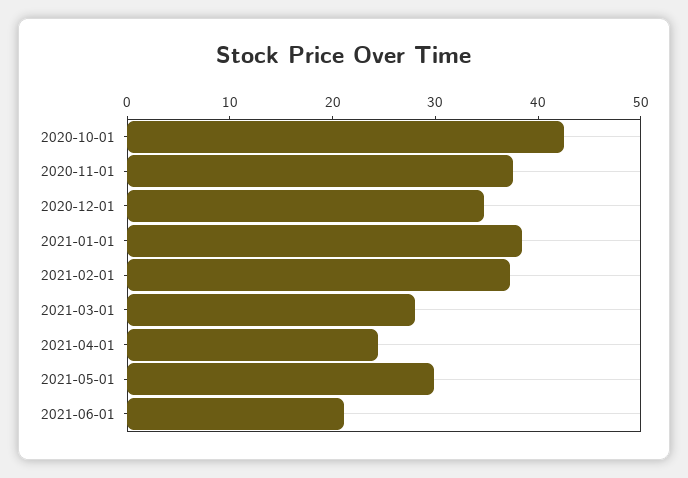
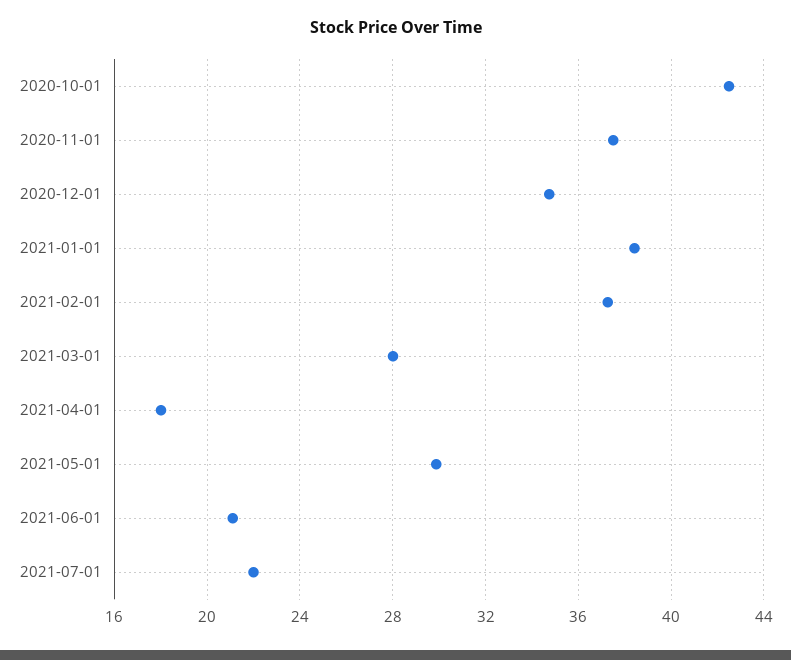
2021-04-01: 24 -> 18
2021-07-01: none -> 22

